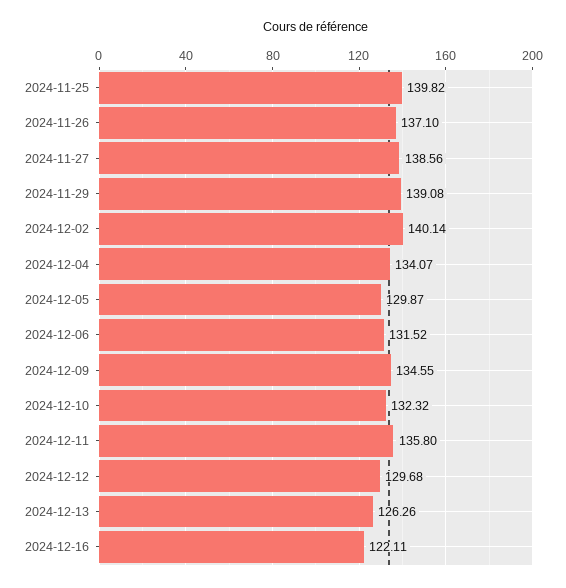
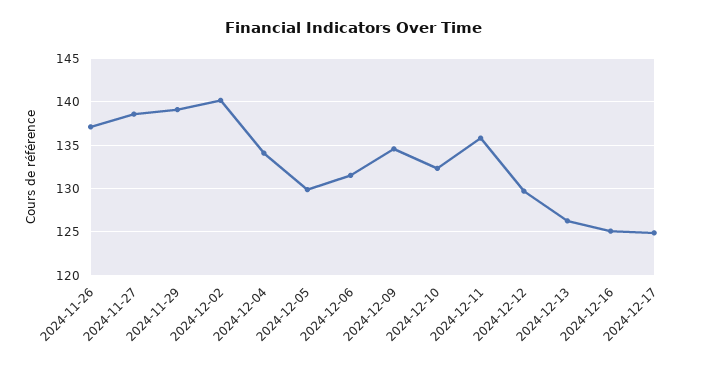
2024-11-25: 139.82 -> none
2024-12-16: 122.11 -> 125
2024-12-17: none -> 125

